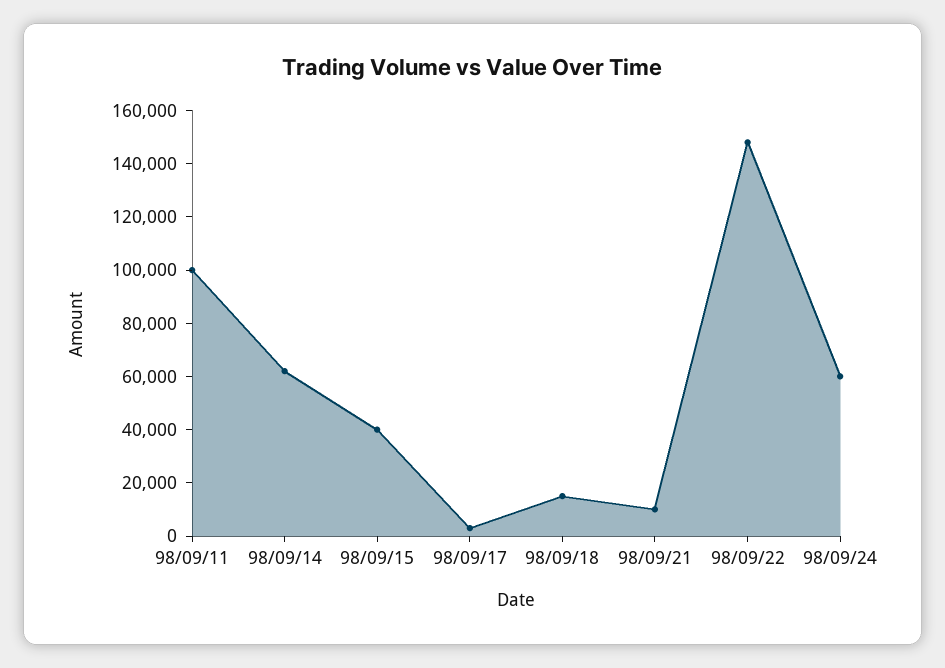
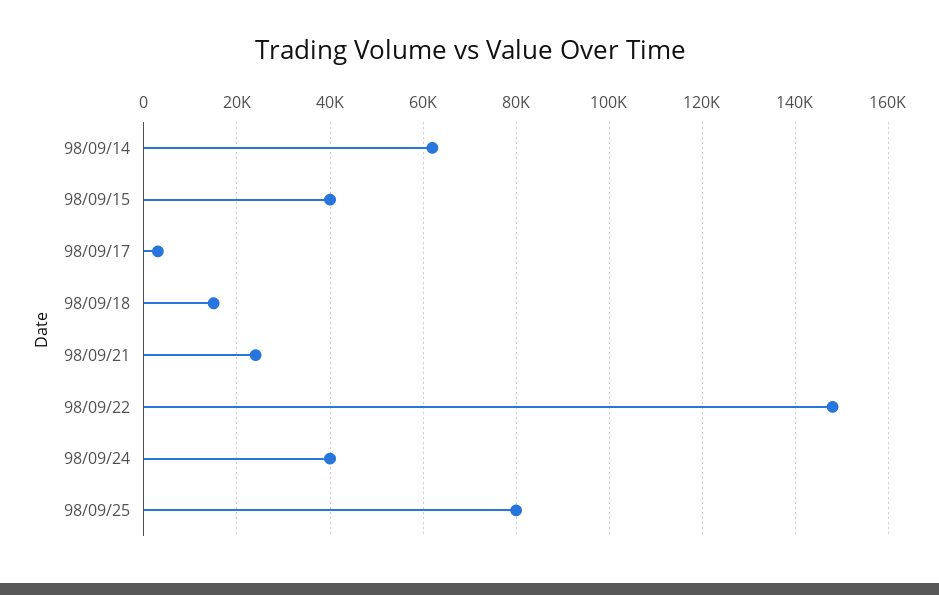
98/09/11: 100000 -> none
98/09/21: 10000 -> 24000
98/09/24: 60000 -> 40000
98/09/25: none -> 80000

